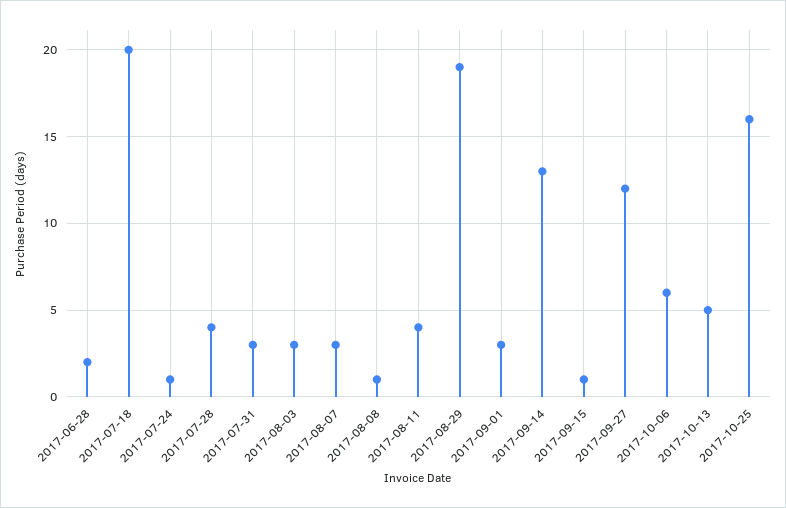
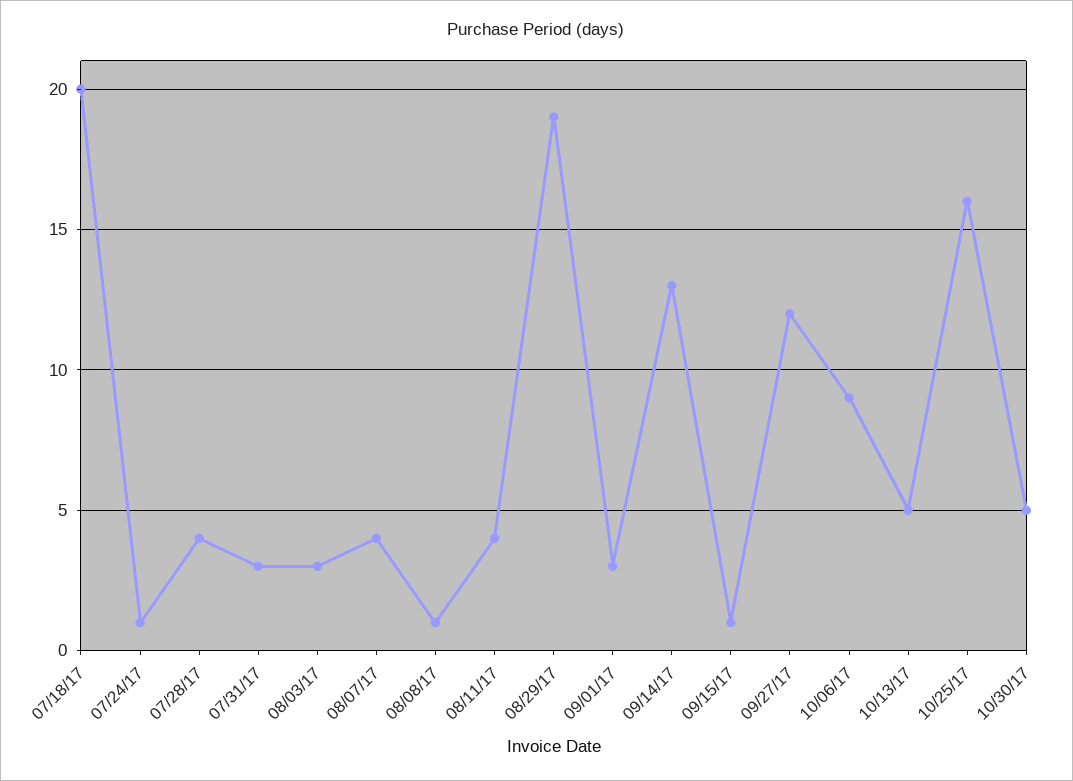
2017-06-28: 2 -> none
2017-08-07: 3 -> 4
2017-10-06: 6 -> 9
10/30/17: none -> 5

